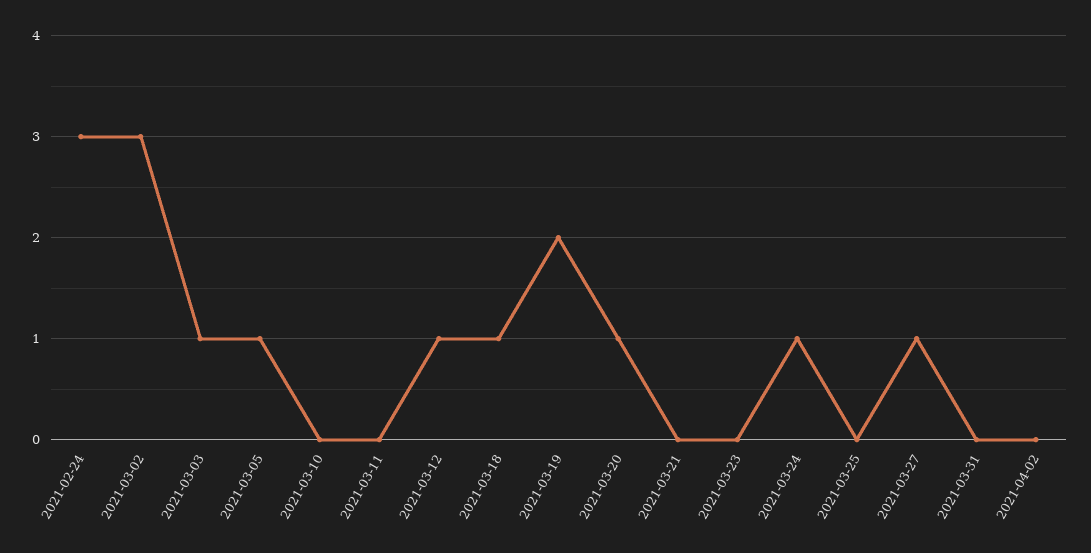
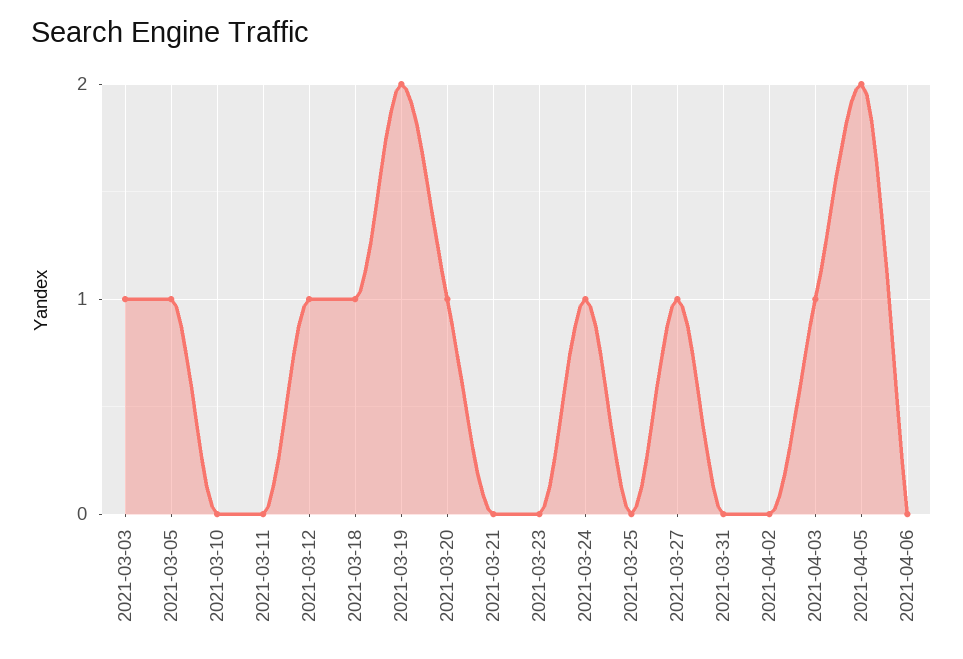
2021-02-24: 3 -> none
2021-03-02: 3 -> none
2021-04-03: none -> 1
2021-04-05: none -> 2
2021-04-06: none -> 0

